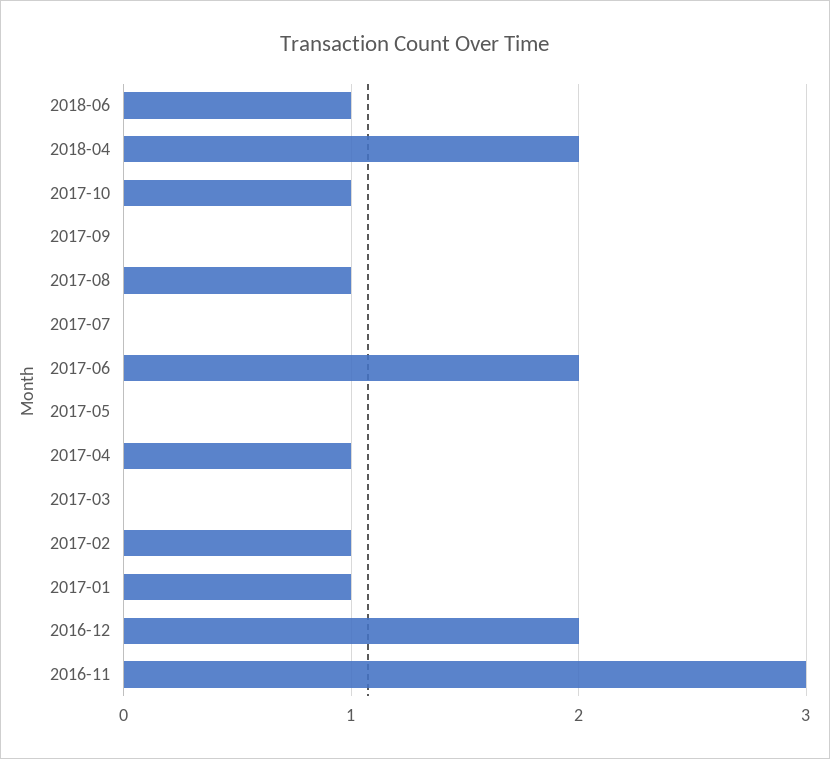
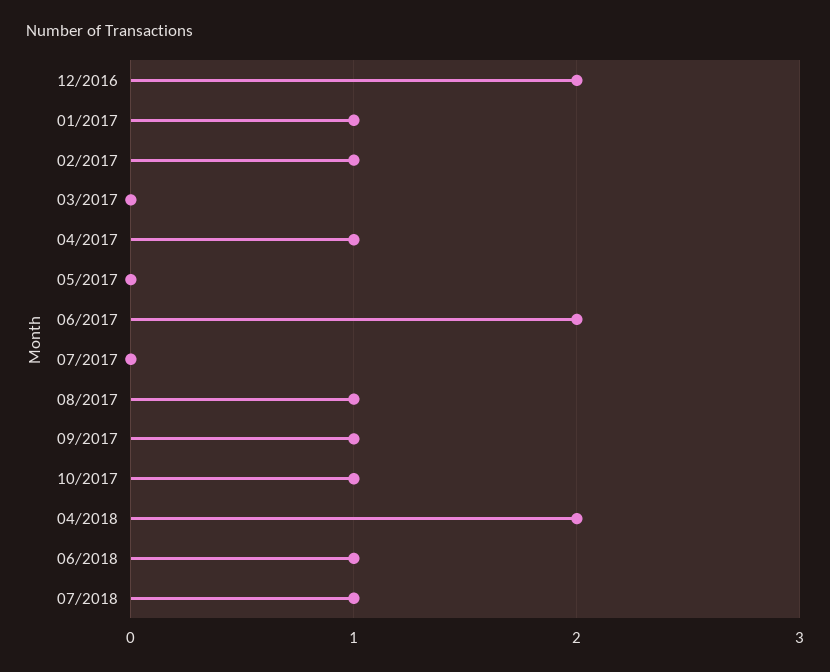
2017-09: 0 -> 1
2016-11: 3 -> none
07/2018: none -> 1

